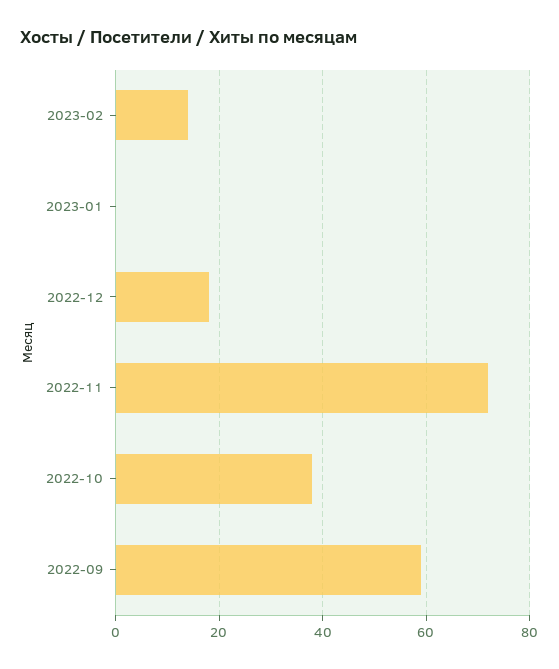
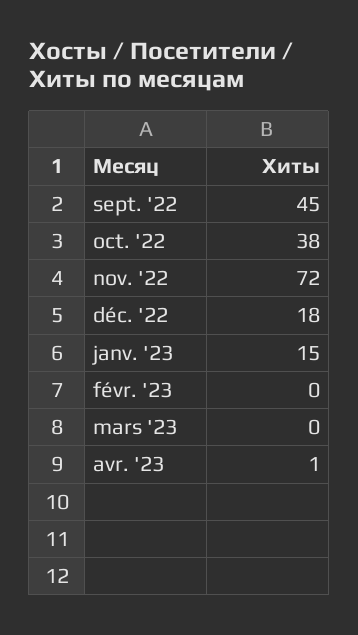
2023-02: 15 -> 0
2023-01: 0 -> 15
2022-09: 60 -> 45
mars '23: none -> 0
avr. '23: none -> 1

